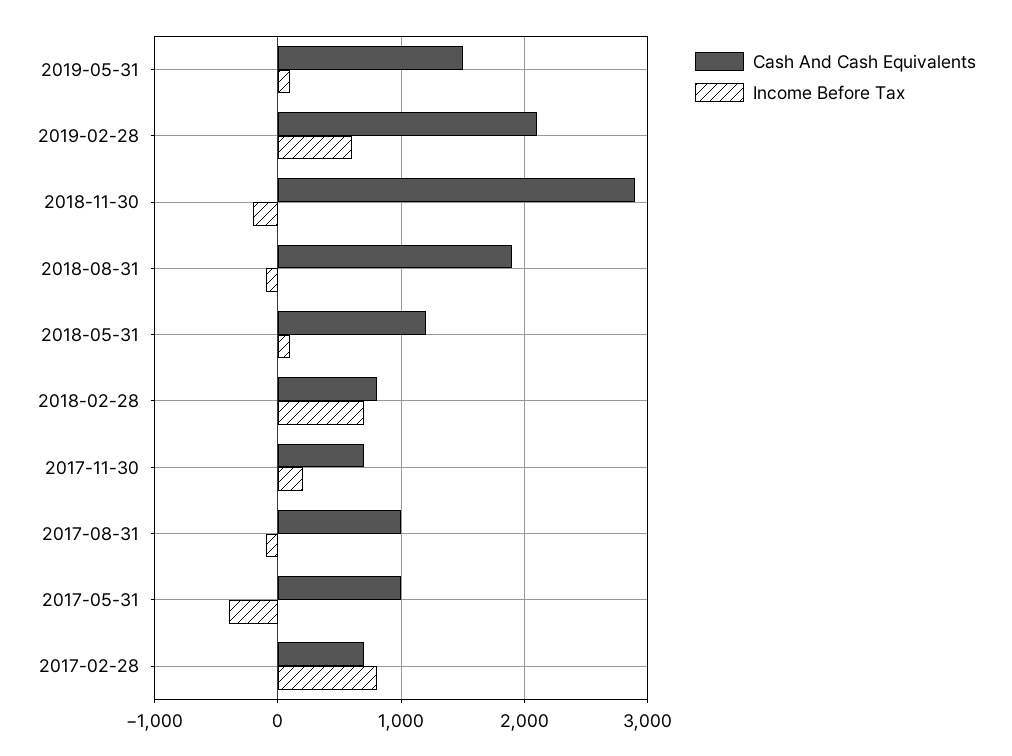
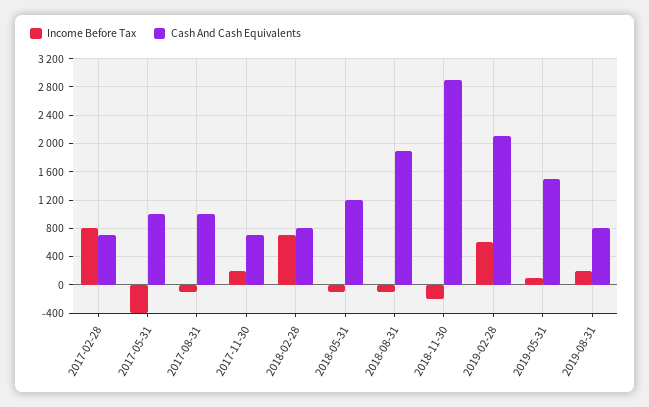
Income Before Tax, 2018-05-31: 100 -> -100
Income Before Tax, 2019-08-31: none -> 200
Cash And Cash Equivalents, 2019-08-31: none -> 800

